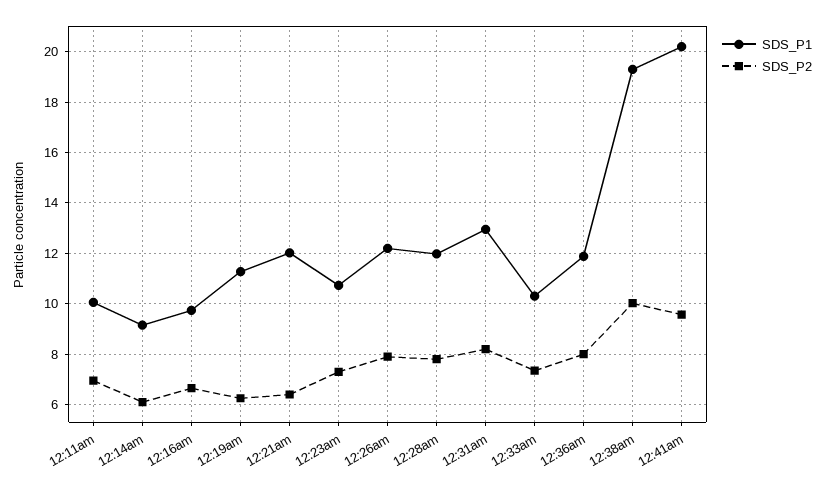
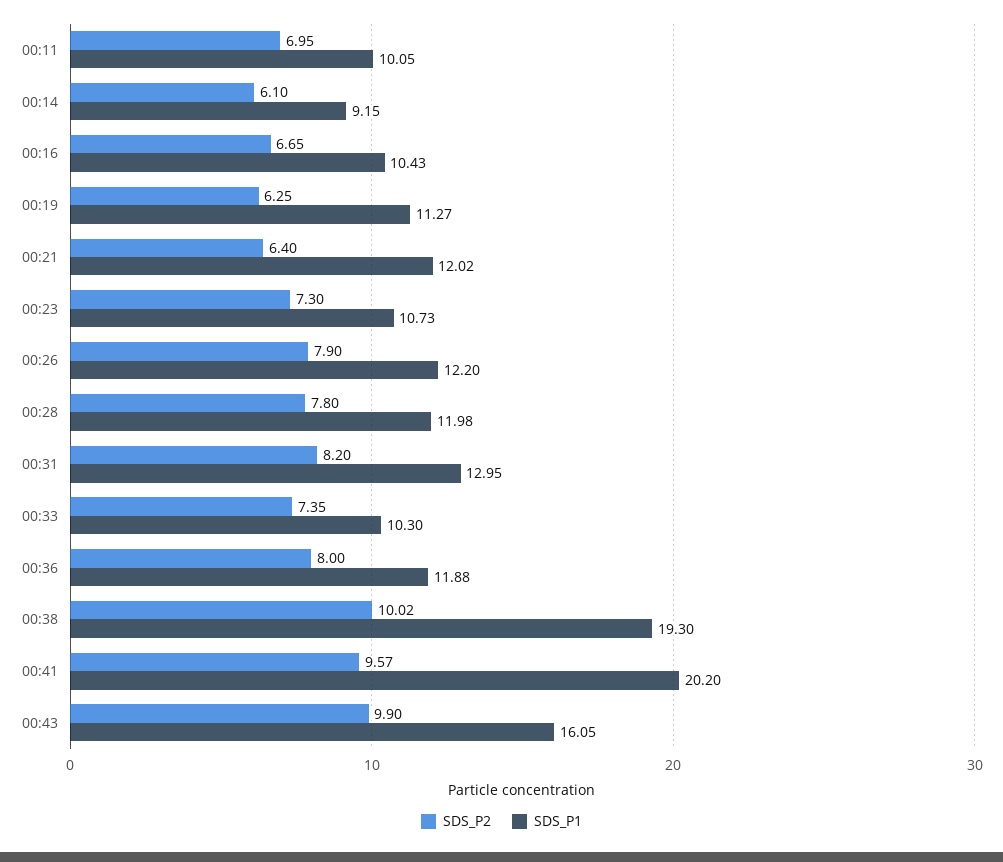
SDS_P1, 12:16am: 9.75 -> 10.43
SDS_P2, 00:43: none -> 9.9
SDS_P1, 00:43: none -> 16.05

